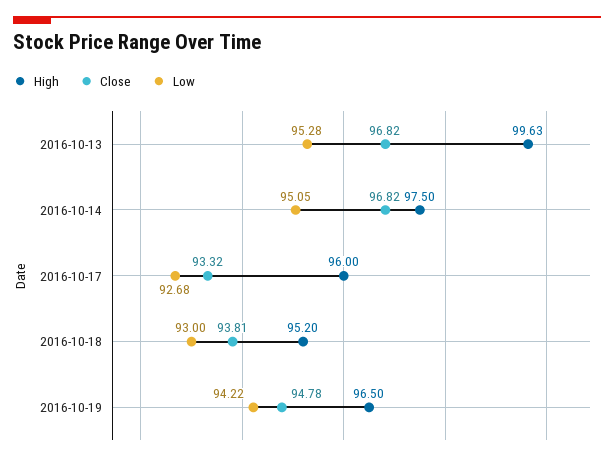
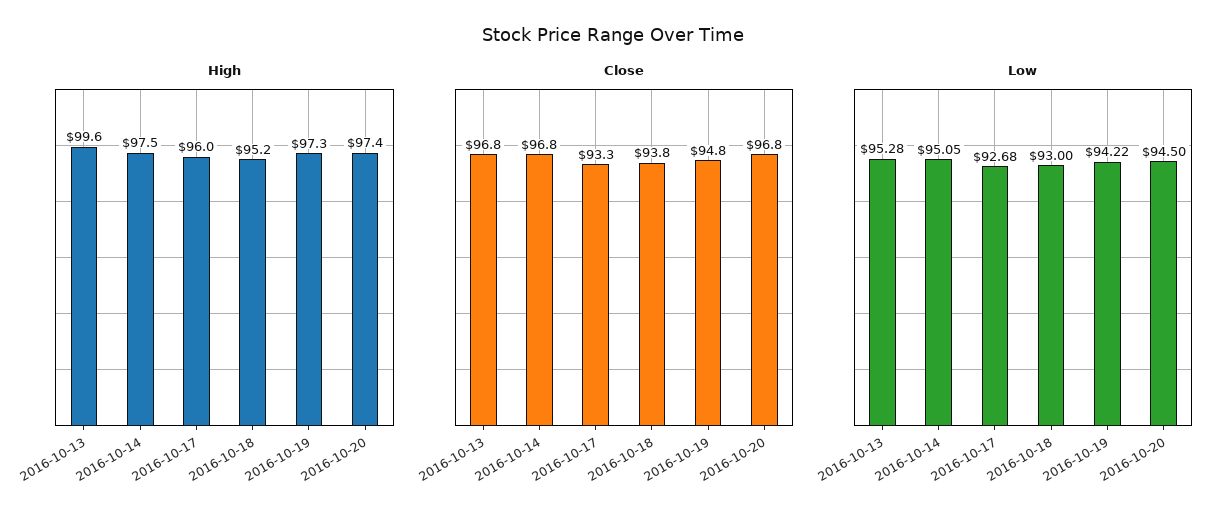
High, 2016-10-19: 96.5 -> 97.3
High, 2016-10-20: none -> 97.4
Close, 2016-10-20: none -> 96.8
Low, 2016-10-20: none -> 94.5

